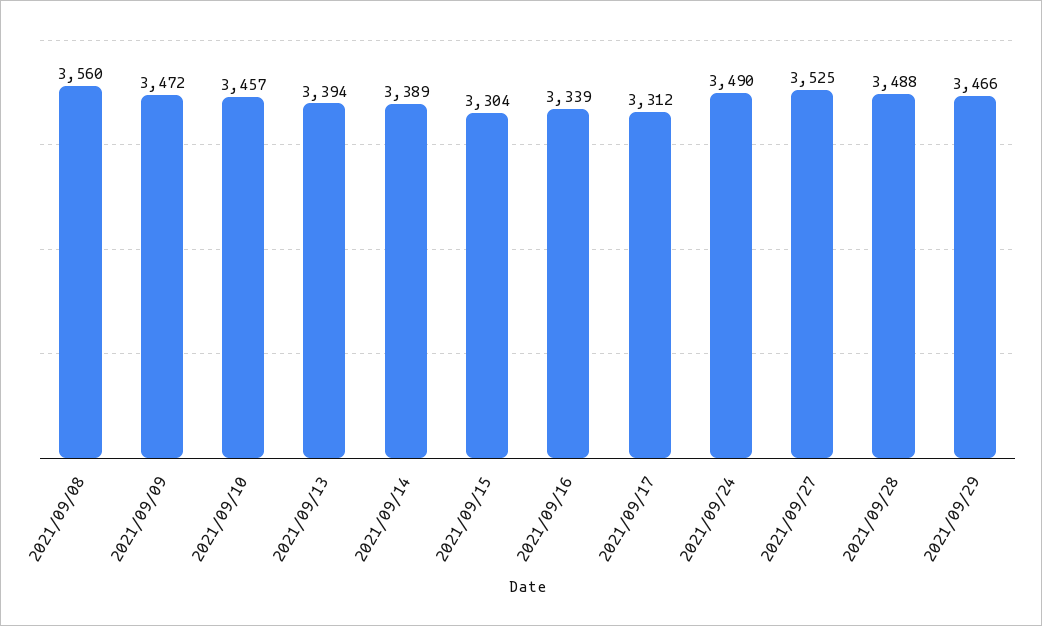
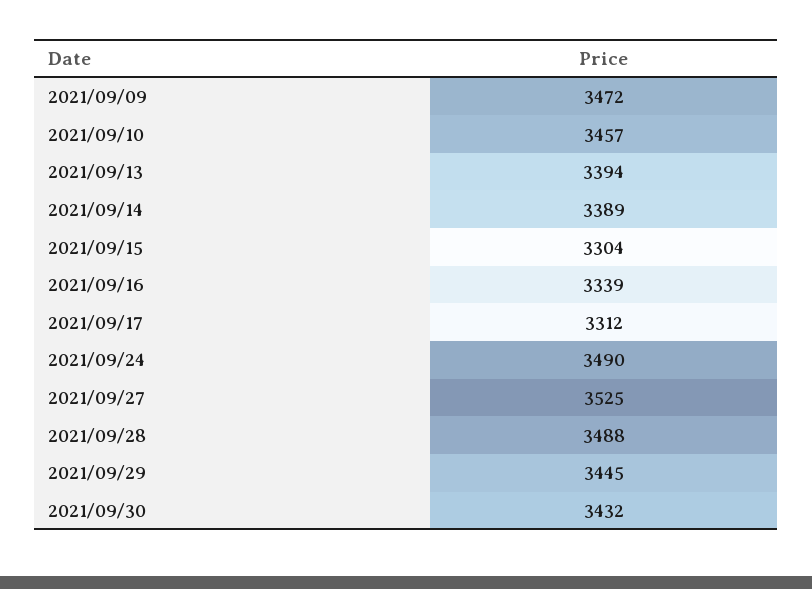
2021/09/08: 3560 -> none
2021/09/29: 3466 -> 3445
2021/09/30: none -> 3432

